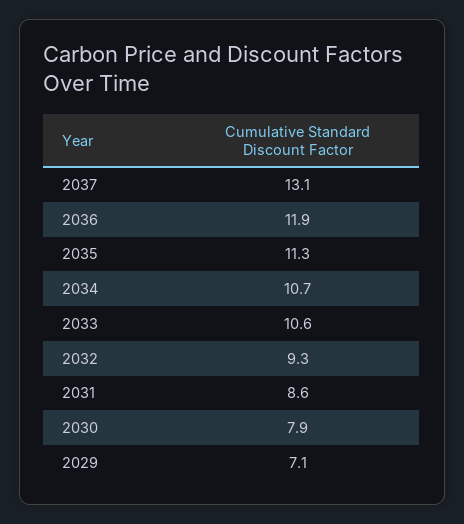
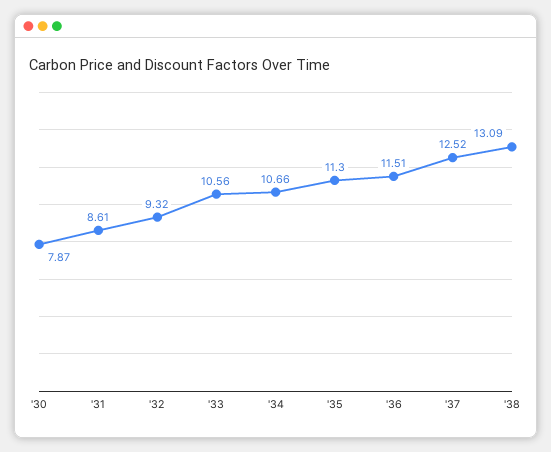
2037: 13.1 -> 12.52
2036: 11.9 -> 11.51
2029: 7.1 -> none
'38: none -> 13.09

